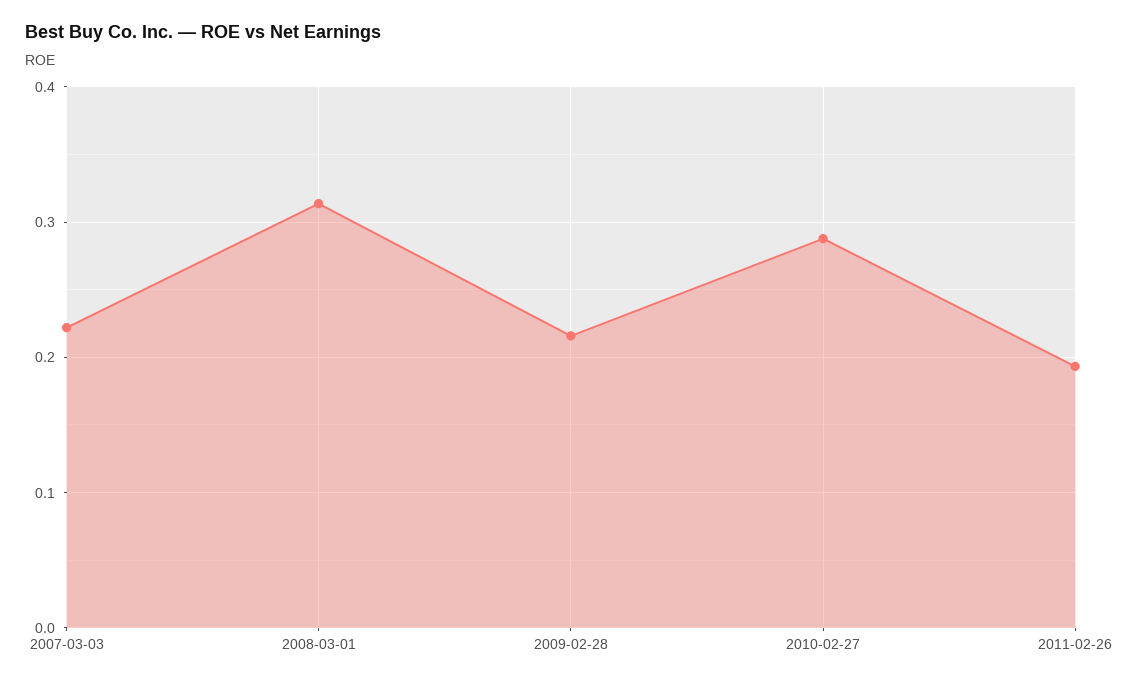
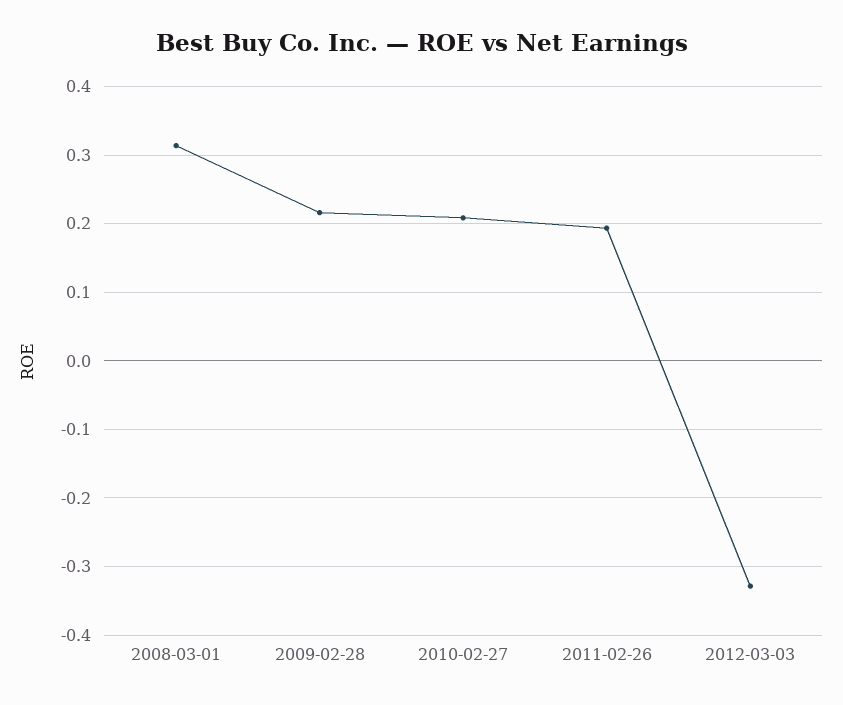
2007-03-03: 0.22 -> none
2010-02-27: 0.29 -> 0.21
2012-03-03: none -> -0.33

